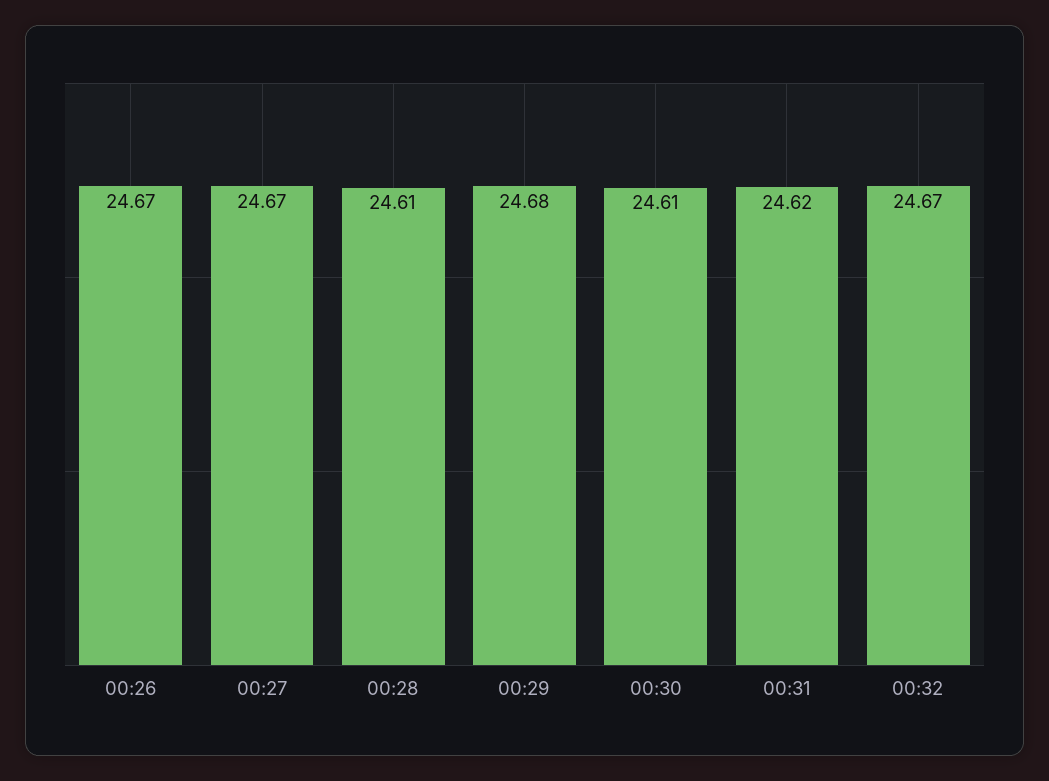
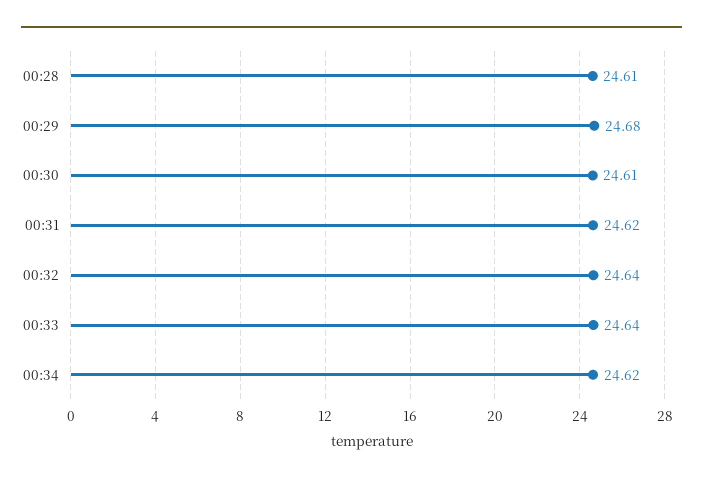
00:26: 24.67 -> none
00:27: 24.67 -> none
00:32: 24.67 -> 24.64
00:33: none -> 24.64
00:34: none -> 24.62

